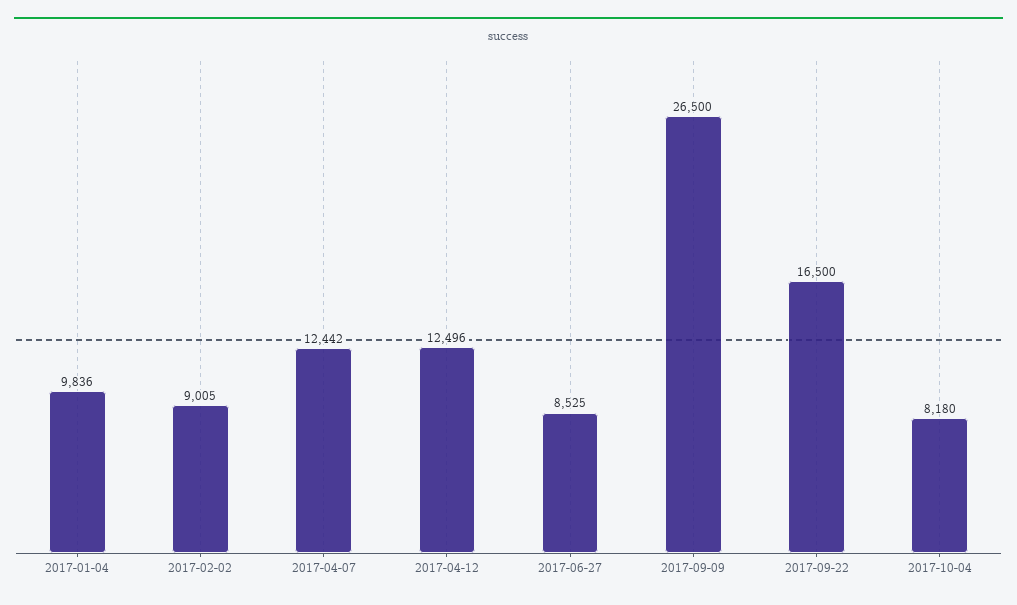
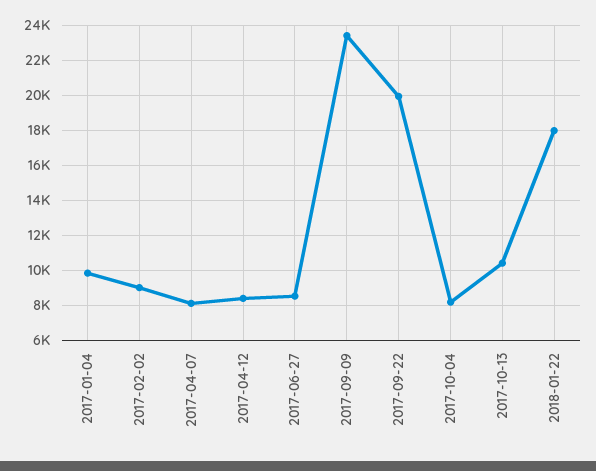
2017-04-07: 12442 -> 8000
2017-04-12: 12496 -> 8500
2017-09-09: 26500 -> 23500
2017-09-22: 16500 -> 20000
2017-10-13: none -> 10500
2018-01-22: none -> 18000

